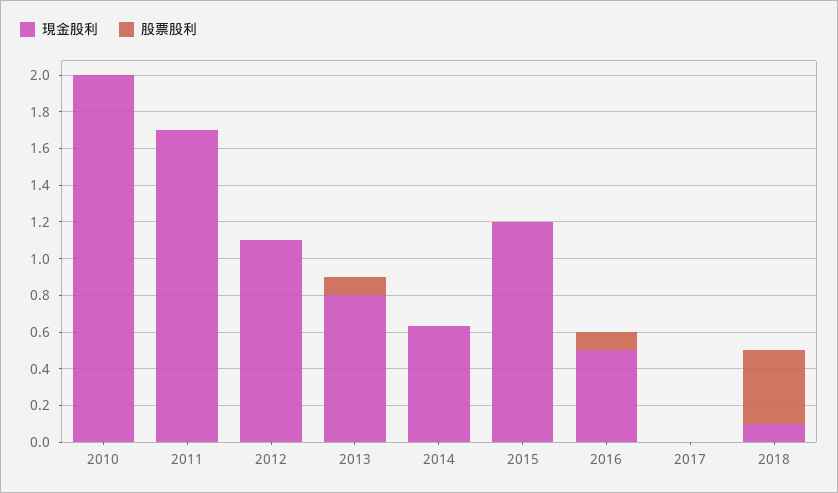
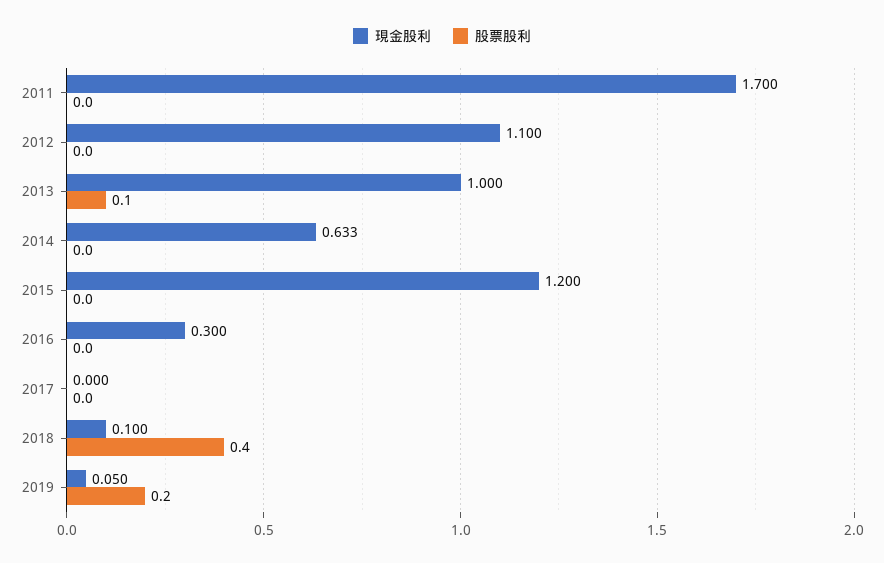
現金股利, 2010: 2 -> none
股票股利, 2010: 0 -> none
現金股利, 2013: 0.8 -> 1
現金股利, 2016: 0.5 -> 0.3
股票股利, 2016: 0.1 -> 0
現金股利, 2019: none -> 0.05
股票股利, 2019: none -> 0.2

